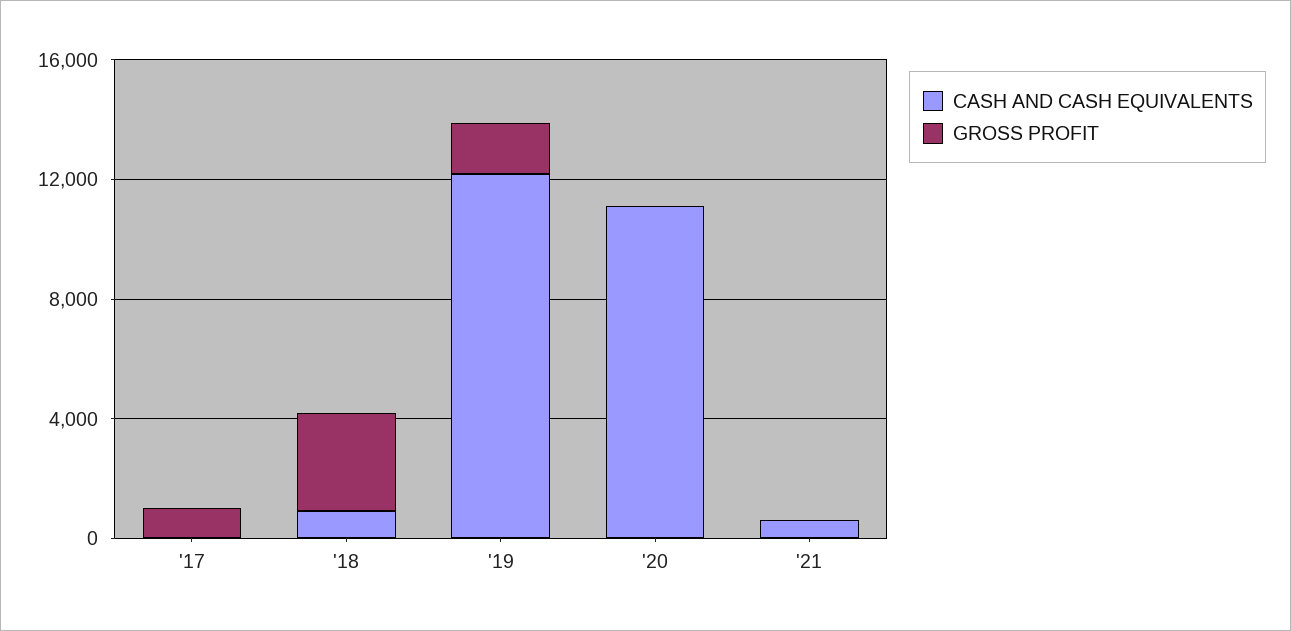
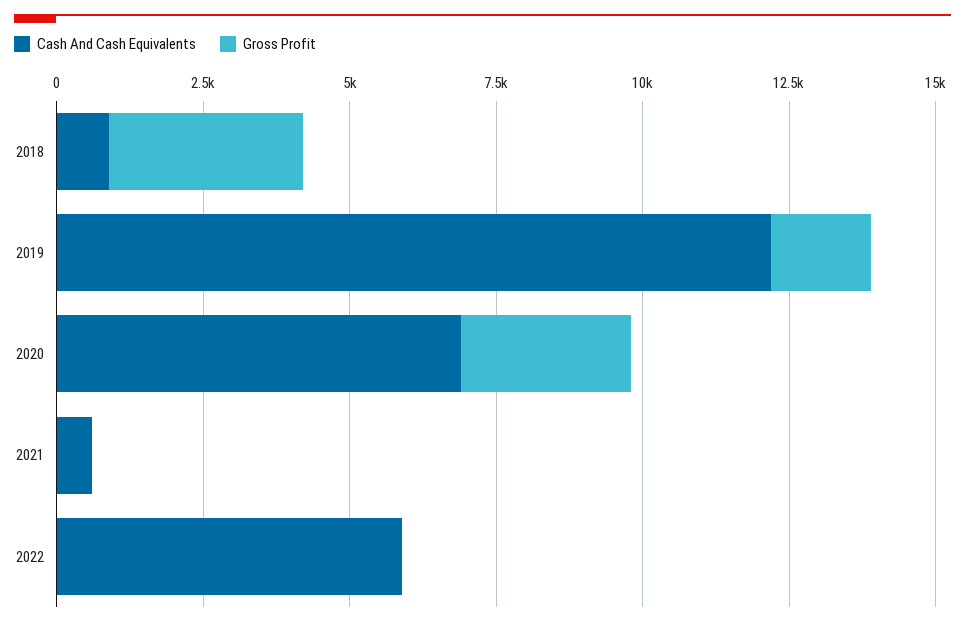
CASH AND CASH EQUIVALENTS, '17: 0 -> none
GROSS PROFIT, '17: 1000 -> none
CASH AND CASH EQUIVALENTS, '20: 11000 -> 7000
GROSS PROFIT, '20: 0 -> 3000
CASH AND CASH EQUIVALENTS, 2022: none -> 6000
GROSS PROFIT, 2022: none -> 0

